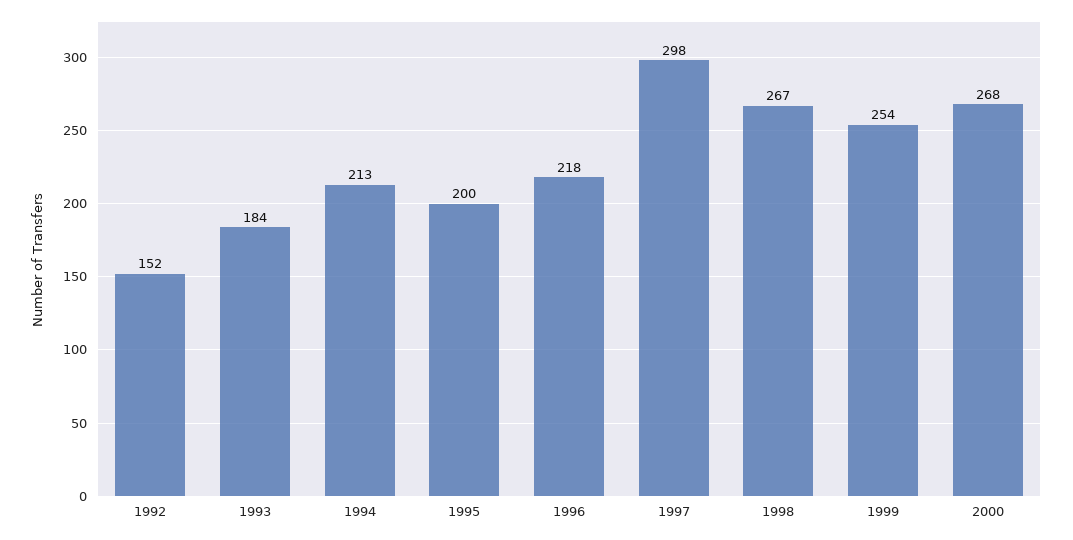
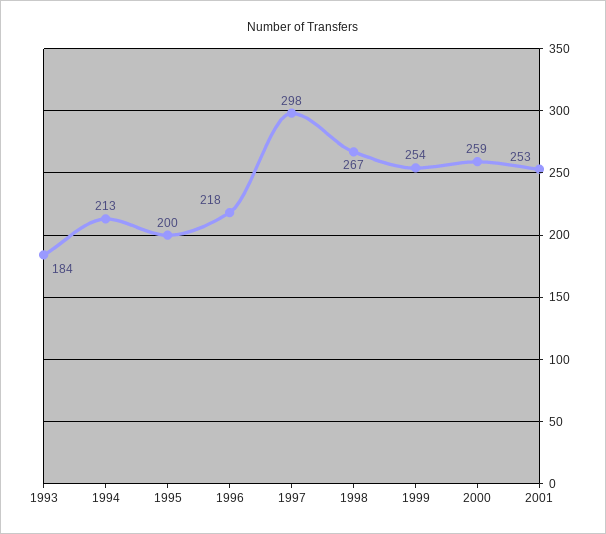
1992: 152 -> none
2000: 268 -> 259
2001: none -> 253

